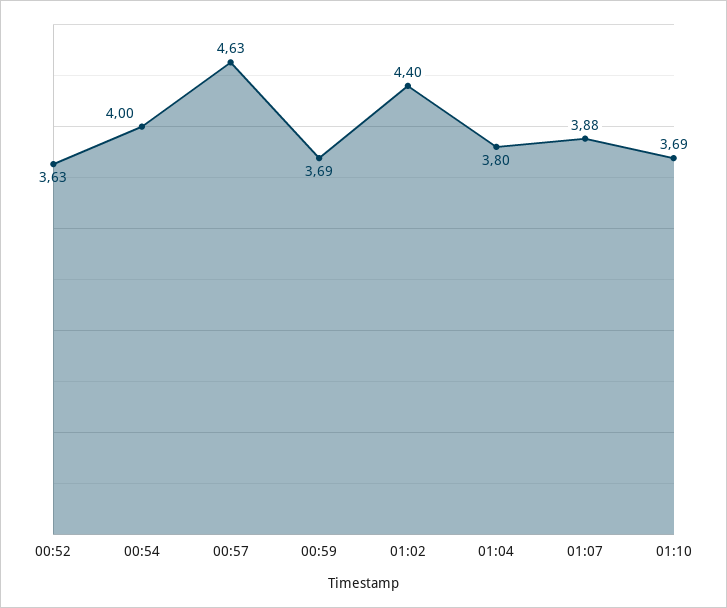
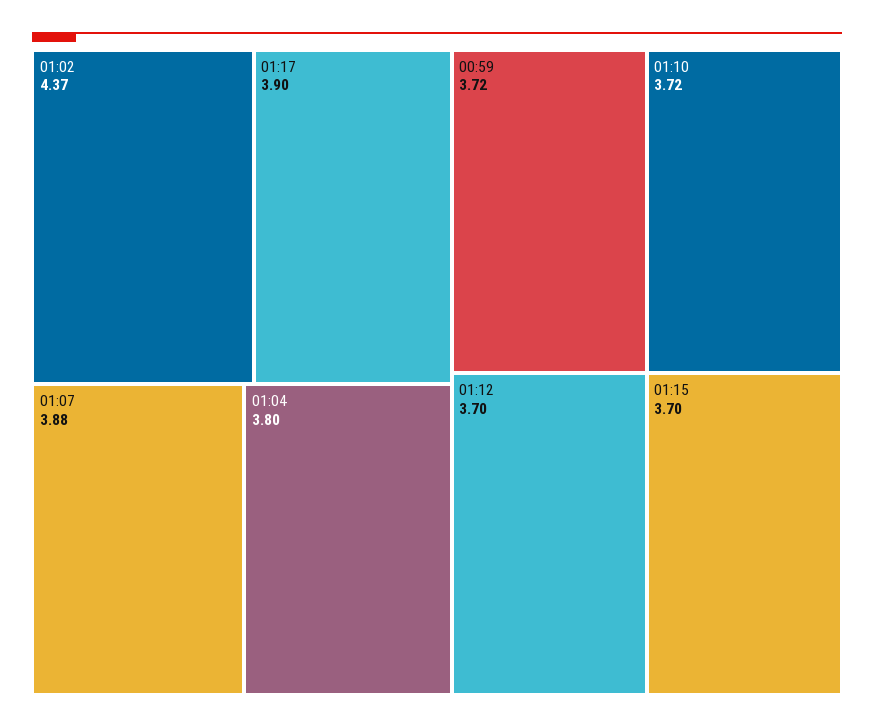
00:52: 3.63 -> none
00:54: 4 -> none
00:57: 4.63 -> none
00:59: 3.69 -> 3.72
01:02: 4.4 -> 4.37
01:10: 3.69 -> 3.72
01:17: none -> 3.9
01:12: none -> 3.7
01:15: none -> 3.7

